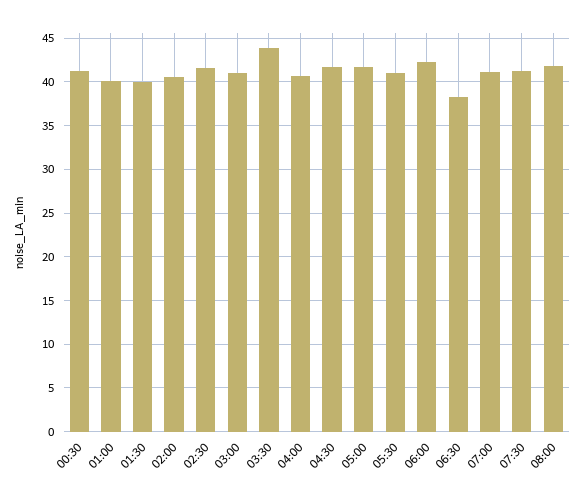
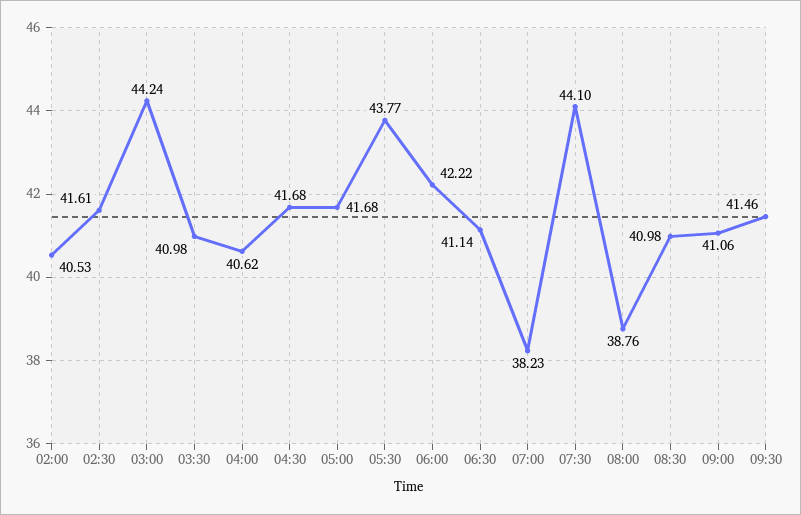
00:30: 41 -> none
01:00: 40 -> none
01:30: 40 -> none
03:00: 41 -> 44.24
03:30: 44 -> 40.98
05:30: 41 -> 43.77
06:30: 38 -> 41.14
07:00: 41 -> 38.23
07:30: 41 -> 44.1
08:00: 42 -> 38.76
08:30: none -> 40.98
09:00: none -> 41.06
09:30: none -> 41.46

